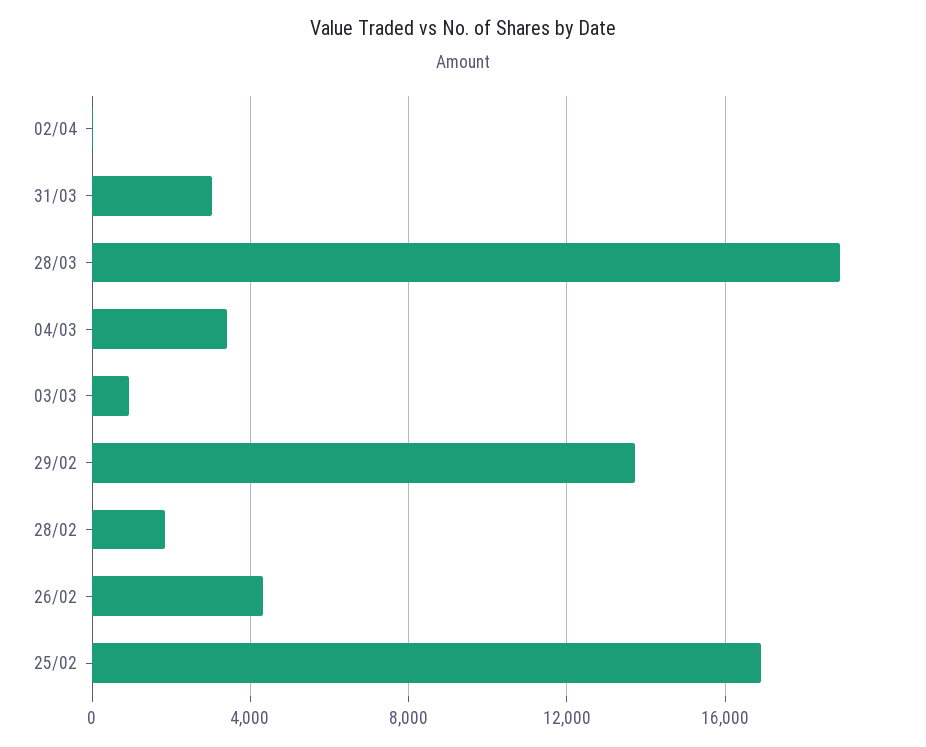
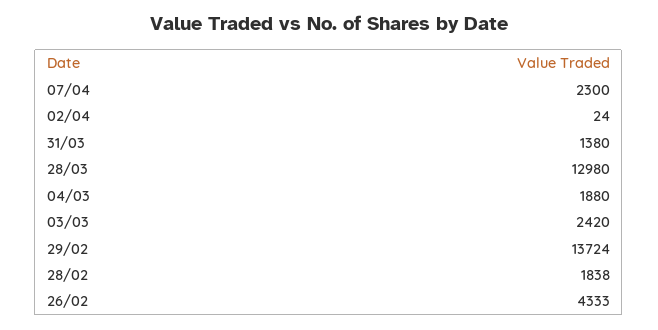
31/03: 3000 -> 1380
28/03: 19000 -> 12980
04/03: 3500 -> 1880
03/03: 1000 -> 2420
25/02: 17000 -> none
07/04: none -> 2300

